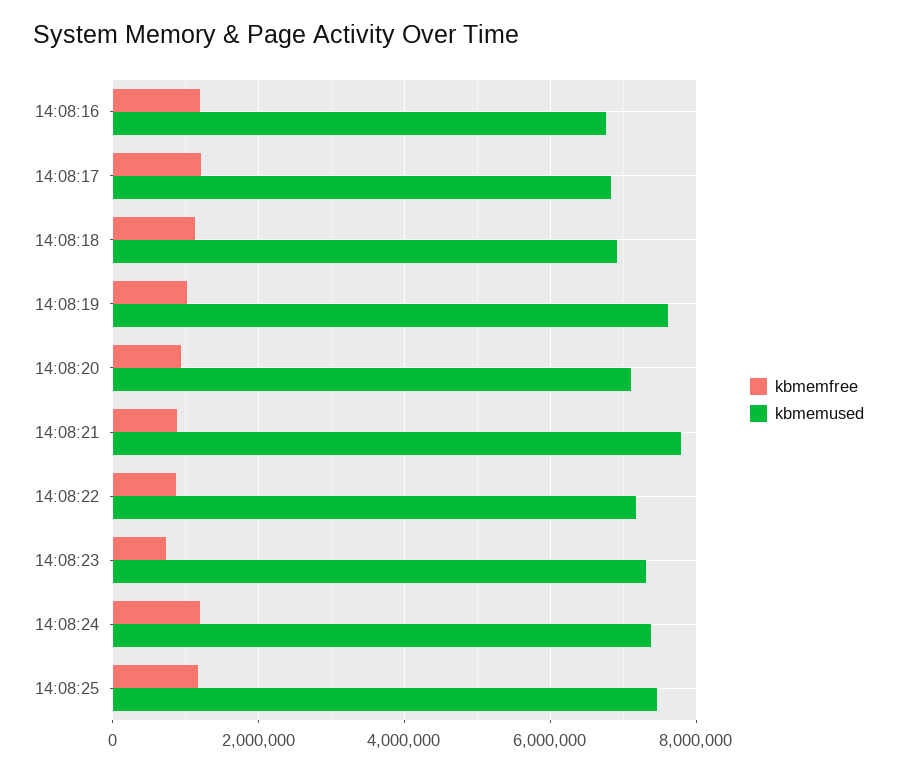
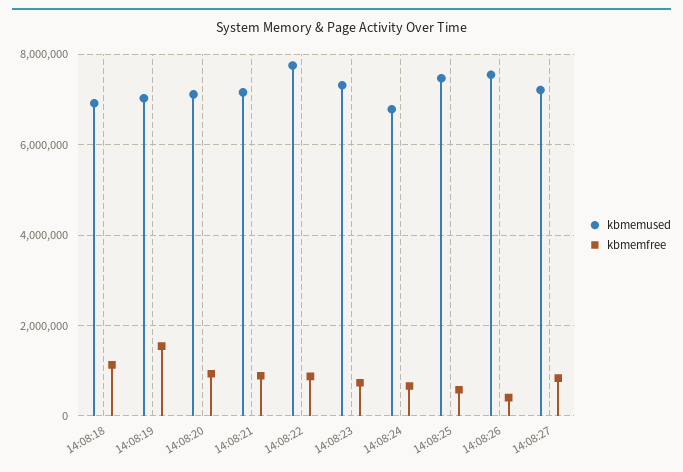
kbmemfree, 14:08:16: 1200000 -> none
kbmemused, 14:08:16: 6800000 -> none
kbmemfree, 14:08:17: 1200000 -> none
kbmemused, 14:08:17: 6800000 -> none
kbmemfree, 14:08:19: 1000000 -> 1600000
kbmemused, 14:08:19: 7600000 -> 7000000
kbmemused, 14:08:21: 7800000 -> 7200000
kbmemused, 14:08:22: 7200000 -> 7800000
kbmemfree, 14:08:24: 1200000 -> 600000
kbmemused, 14:08:24: 7400000 -> 6800000
kbmemfree, 14:08:25: 1200000 -> 600000
kbmemused, 14:08:26: none -> 7600000
kbmemfree, 14:08:26: none -> 400000
kbmemused, 14:08:27: none -> 7200000
kbmemfree, 14:08:27: none -> 800000

